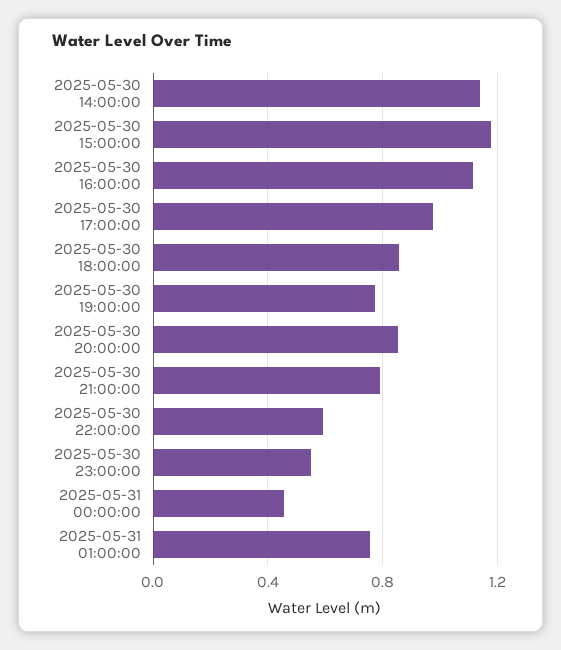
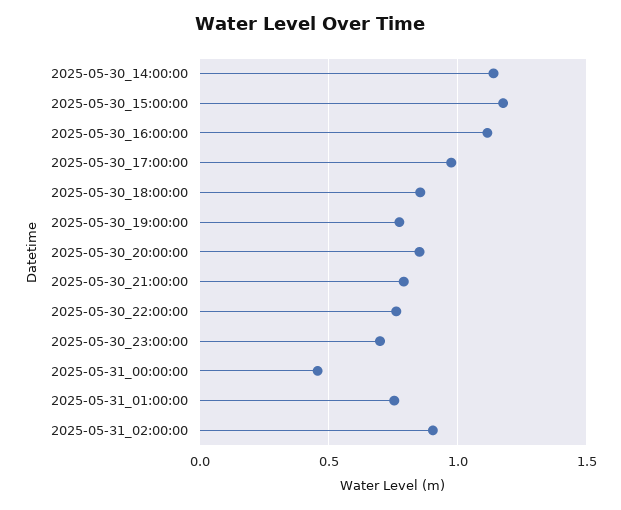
2025-05-30 22:00:00: 0.6 -> 0.75
2025-05-30 23:00:00: 0.55 -> 0.7
2025-05-31_02:00:00: none -> 0.9

